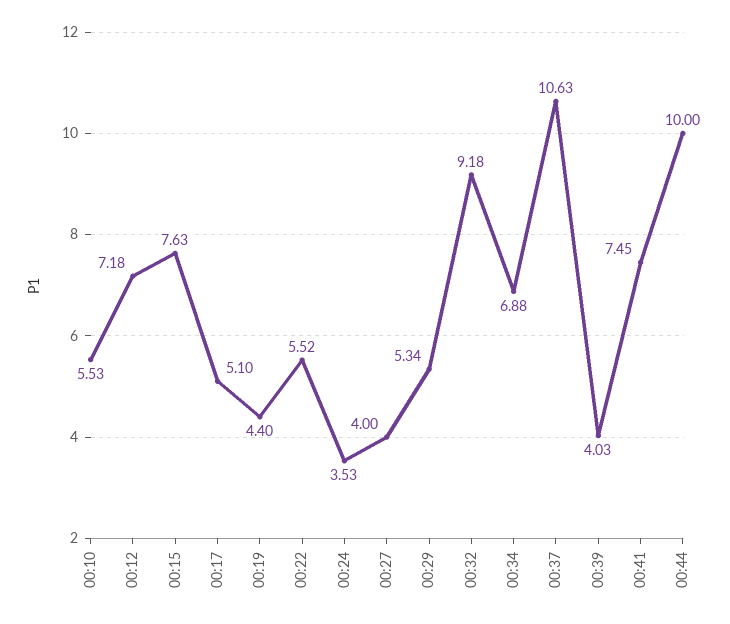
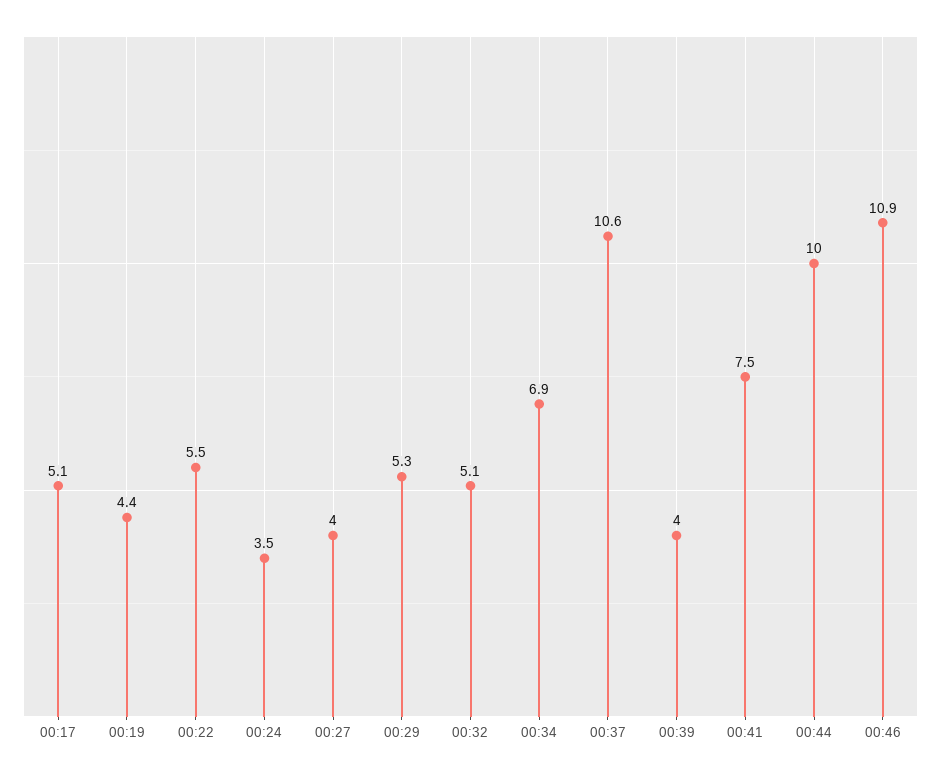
00:10: 5.53 -> none
00:12: 7.18 -> none
00:15: 7.63 -> none
00:32: 9.18 -> 5.1
00:46: none -> 10.9

